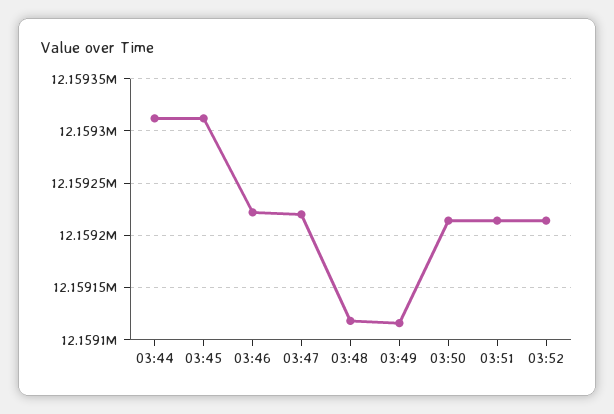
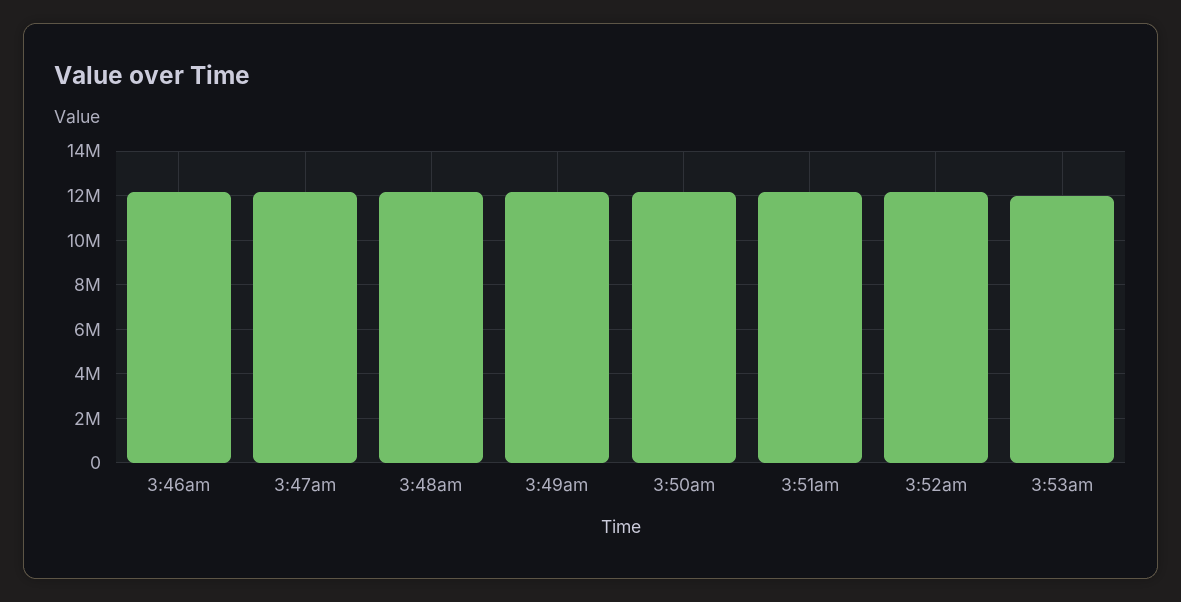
03:44: 12159310 -> none
03:45: 12159310 -> none
3:53am: none -> 12000000

